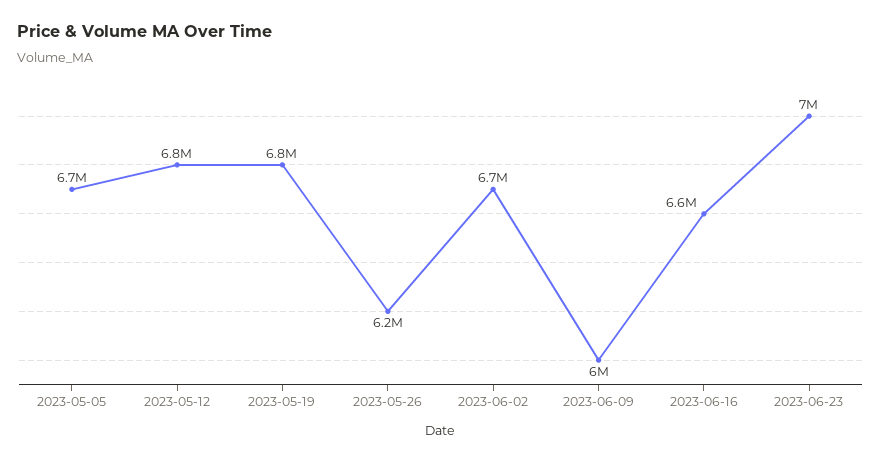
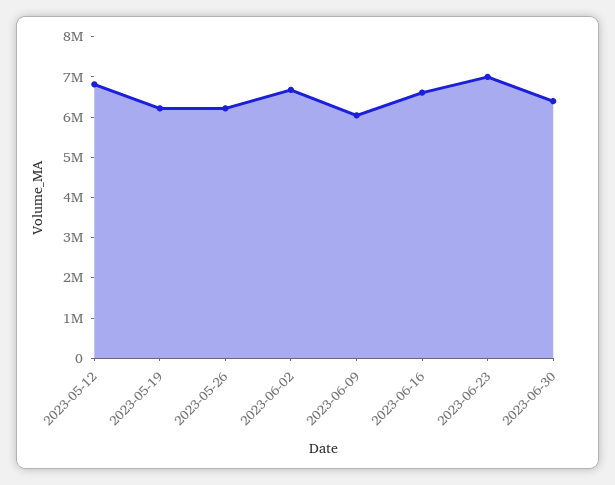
2023-05-05: 6700000 -> none
2023-05-19: 6800000 -> 6200000
2023-06-30: none -> 6400000

